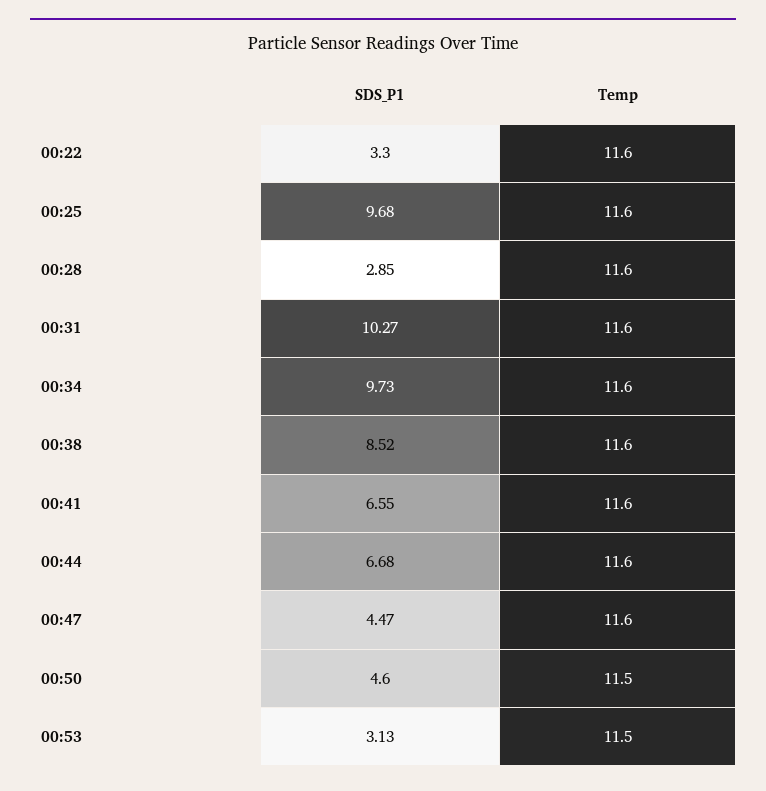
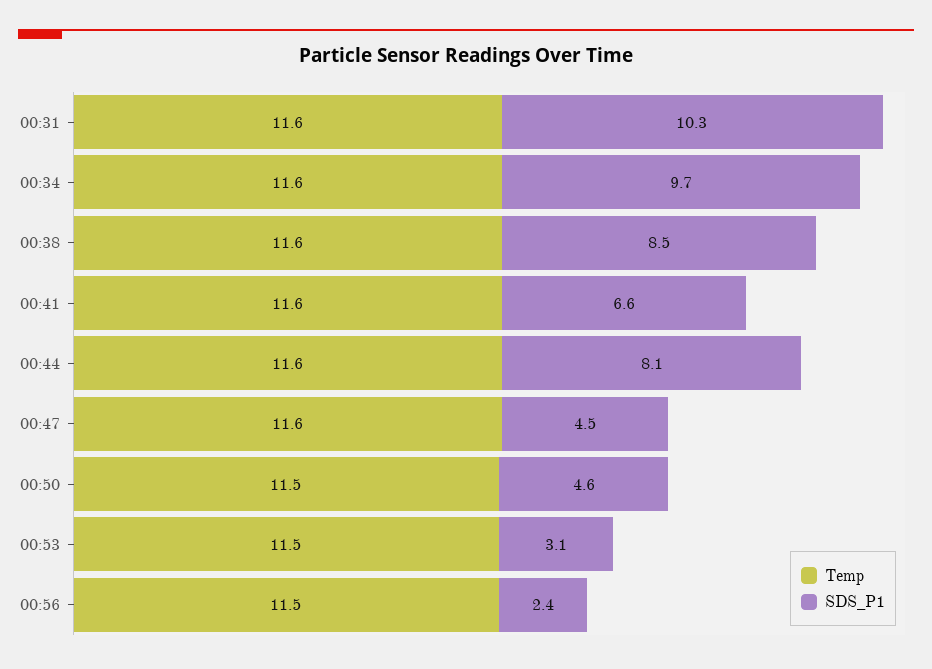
SDS_P1, 00:22: 3.3 -> none
Temp, 00:22: 11.6 -> none
SDS_P1, 00:25: 9.68 -> none
Temp, 00:25: 11.6 -> none
SDS_P1, 00:28: 2.85 -> none
Temp, 00:28: 11.6 -> none
SDS_P1, 00:44: 6.68 -> 8.1
Temp, 00:56: none -> 11.5
SDS_P1, 00:56: none -> 2.4

